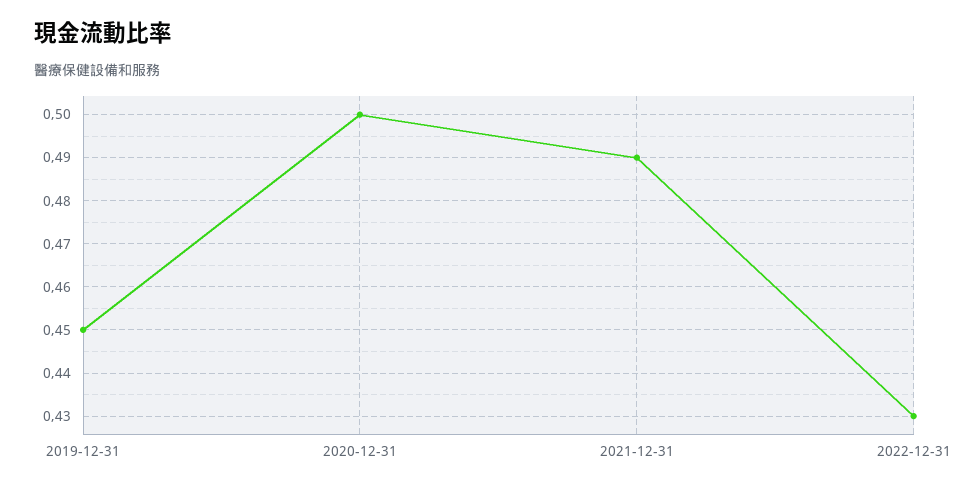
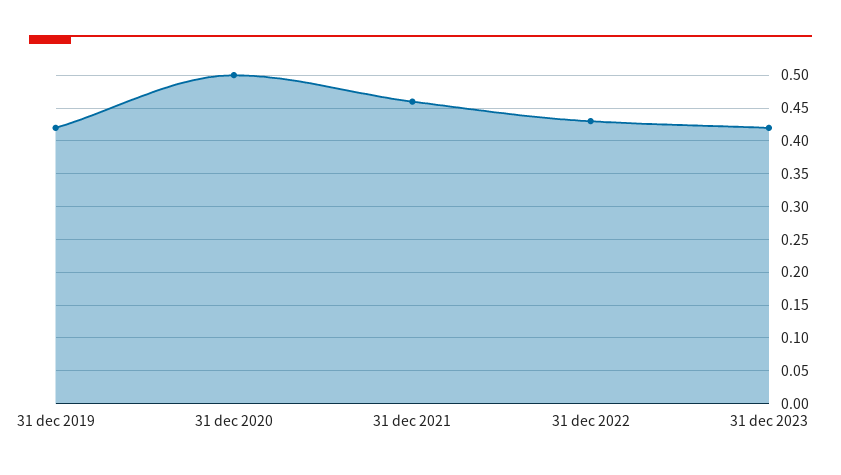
2019-12-31: 0.45 -> 0.42
2021-12-31: 0.49 -> 0.46
31 dec 2023: none -> 0.42

